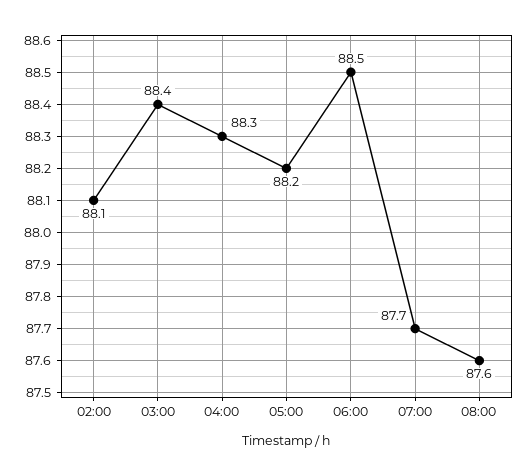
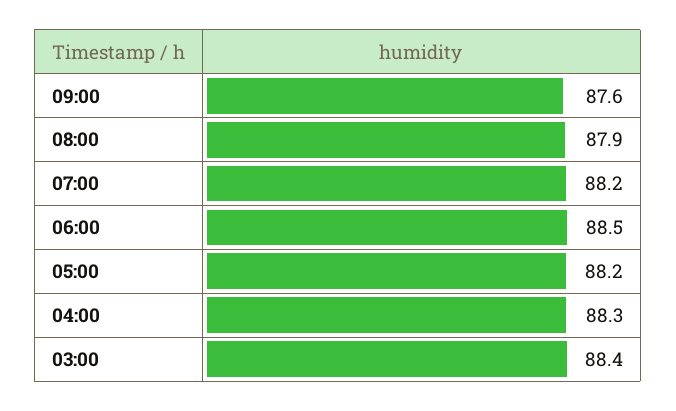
02:00: 88.1 -> none
07:00: 87.7 -> 88.2
08:00: 87.6 -> 87.9
09:00: none -> 87.6

